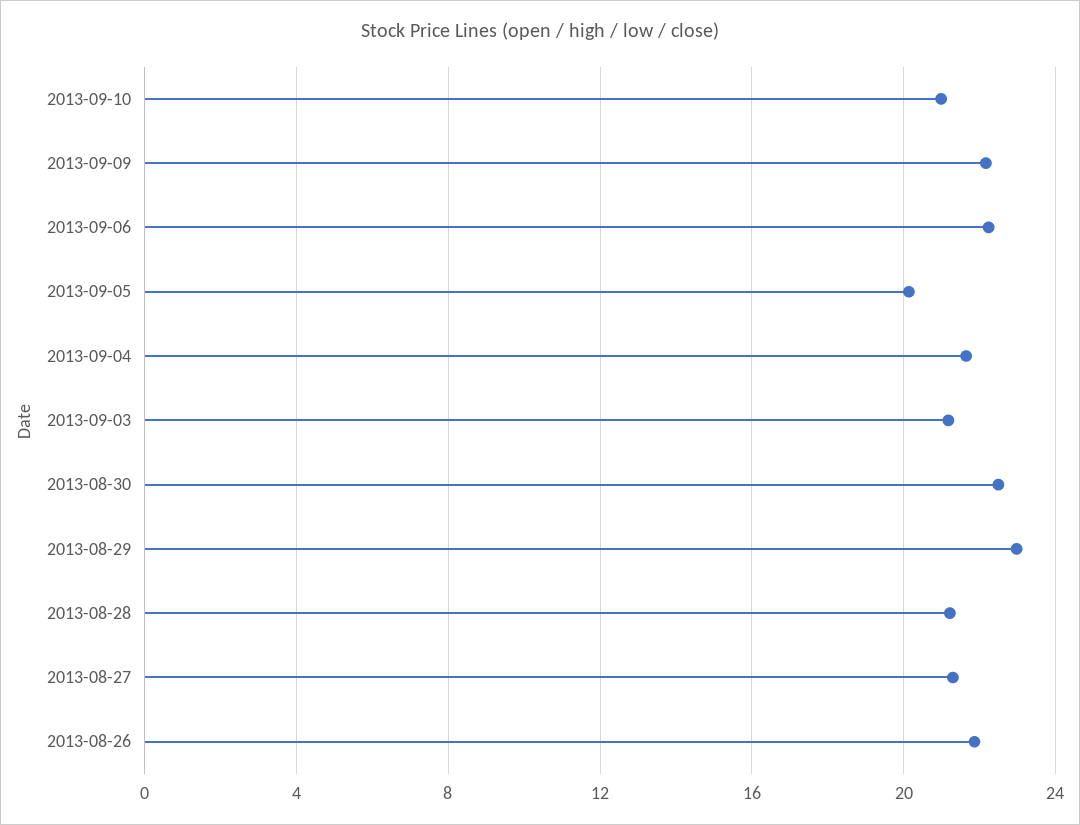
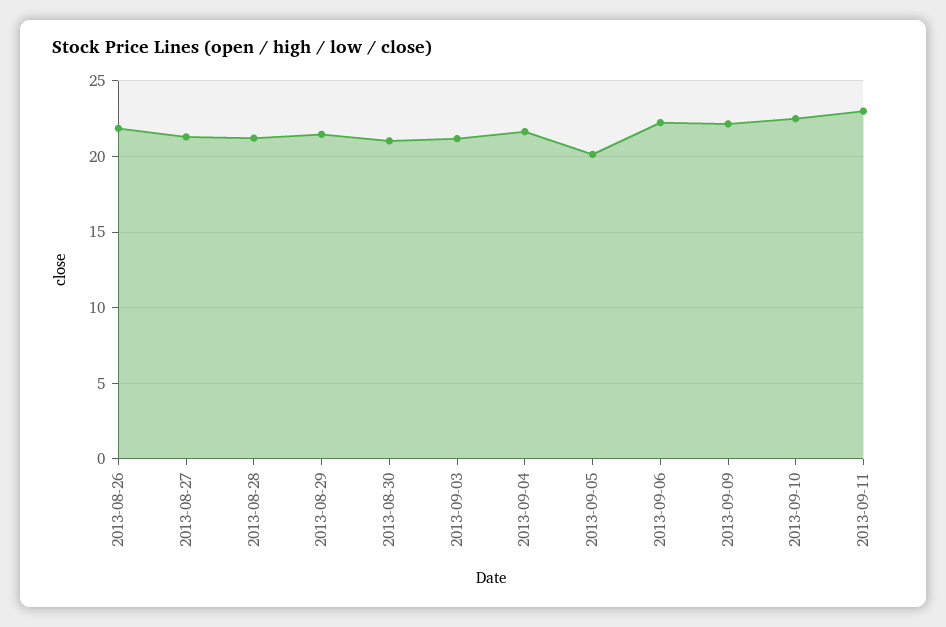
2013-09-10: 21 -> 22.5
2013-08-30: 22.5 -> 21
2013-08-29: 23 -> 21.5
2013-09-11: none -> 23

